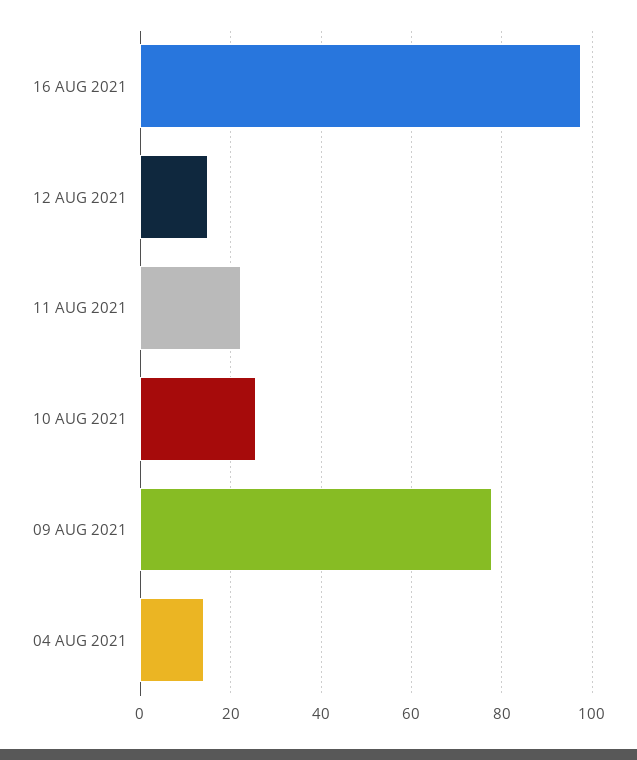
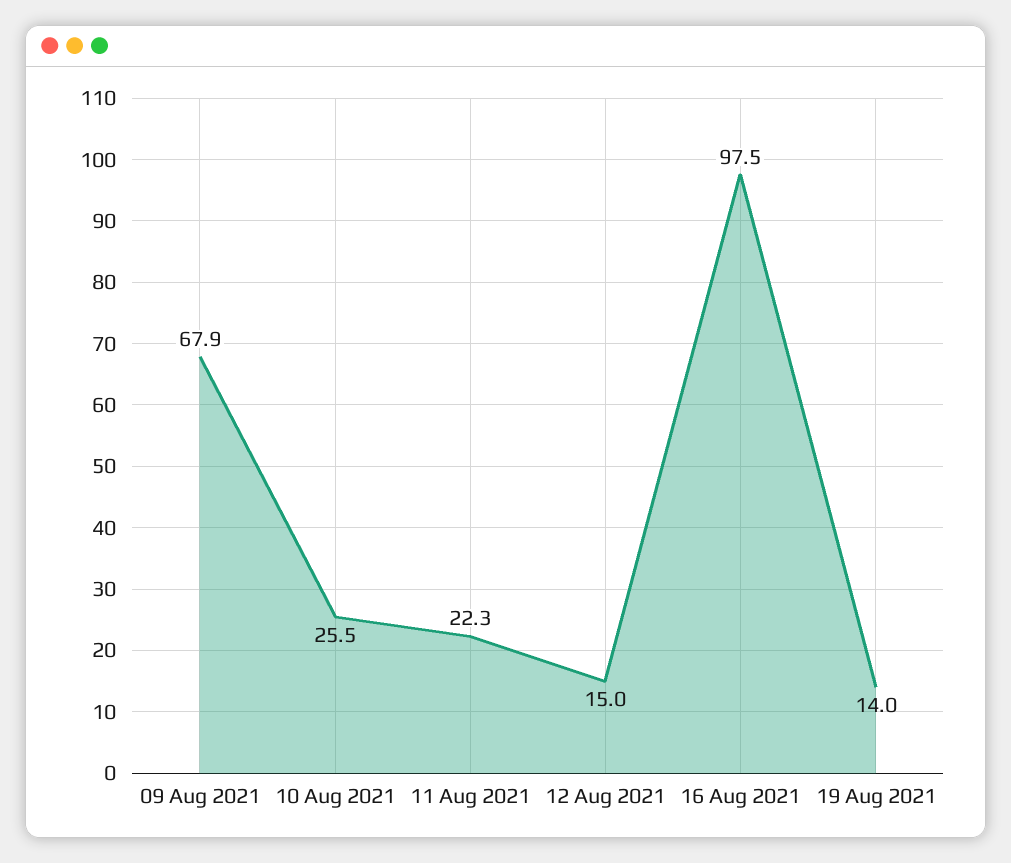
09 AUG 2021: 78 -> 67.9
04 AUG 2021: 14 -> none
19 Aug 2021: none -> 14

